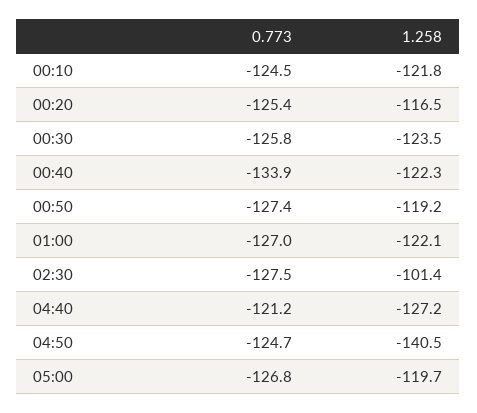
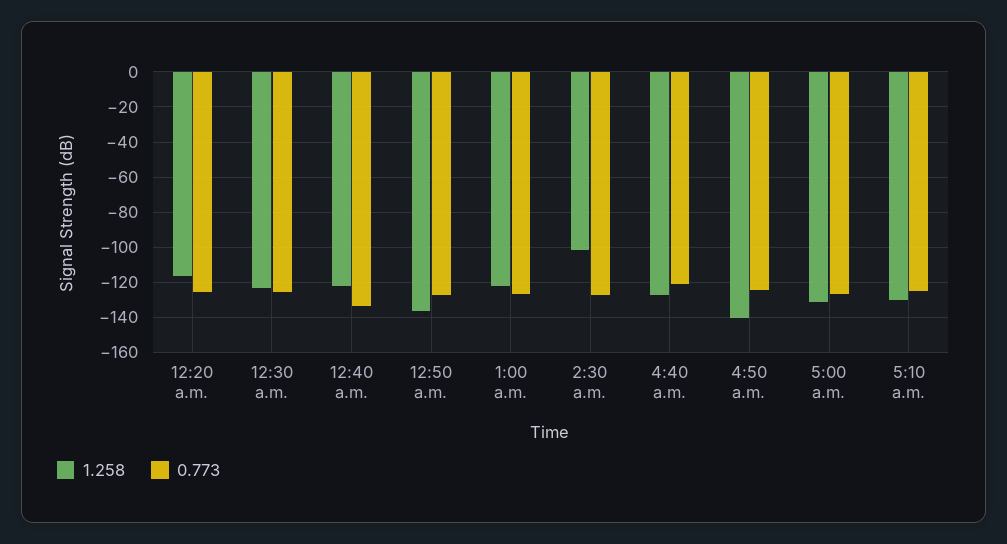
0.773, 00:10: -124.5 -> none
1.258, 00:10: -121.8 -> none
1.258, 00:50: -119.2 -> -135
1.258, 05:00: -119.7 -> -130
1.258, 5:10 a.m.: none -> -130
0.773, 5:10 a.m.: none -> -125

